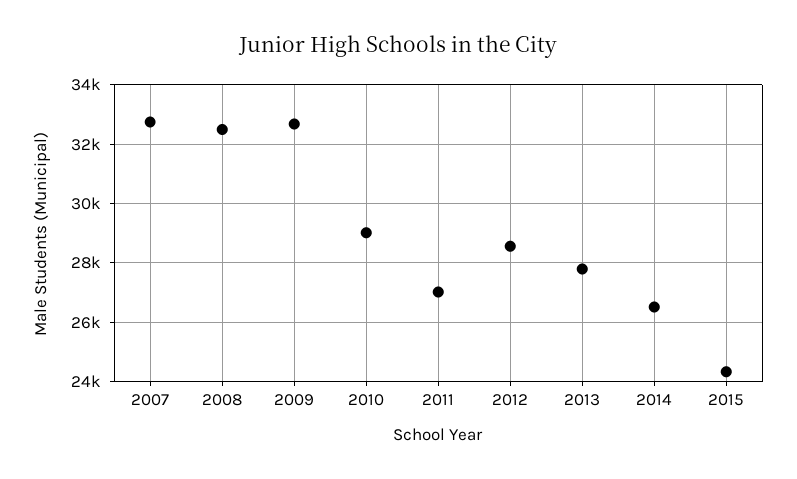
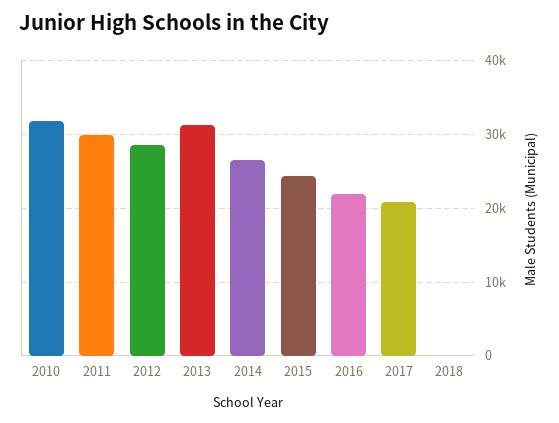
2007: 32750 -> none
2008: 32500 -> none
2009: 32750 -> none
2010: 29000 -> 32000
2011: 27000 -> 30000
2013: 27750 -> 31000
2016: none -> 22000
2017: none -> 21000
2018: none -> 0

